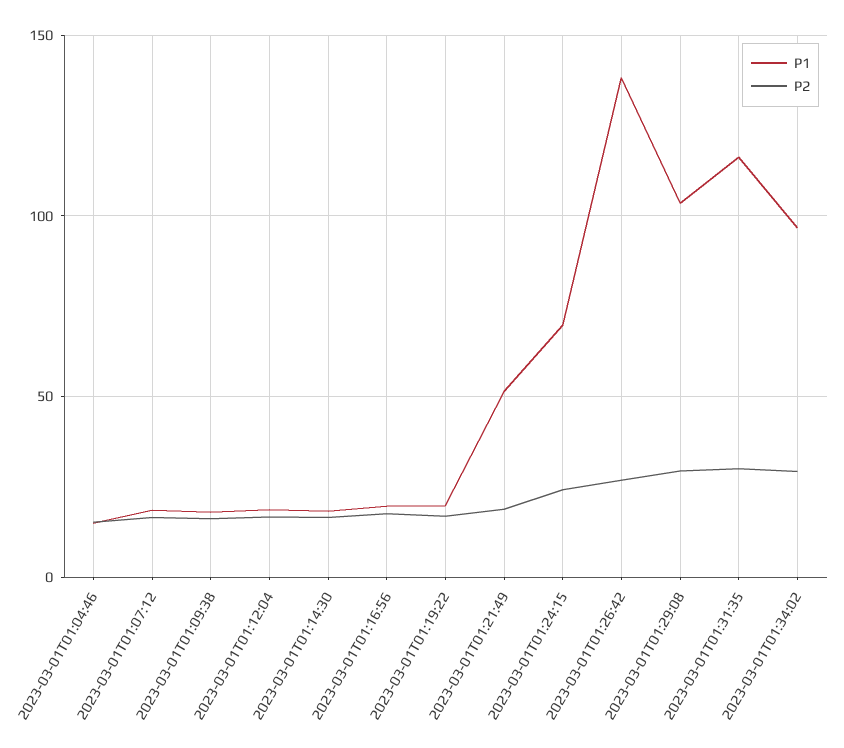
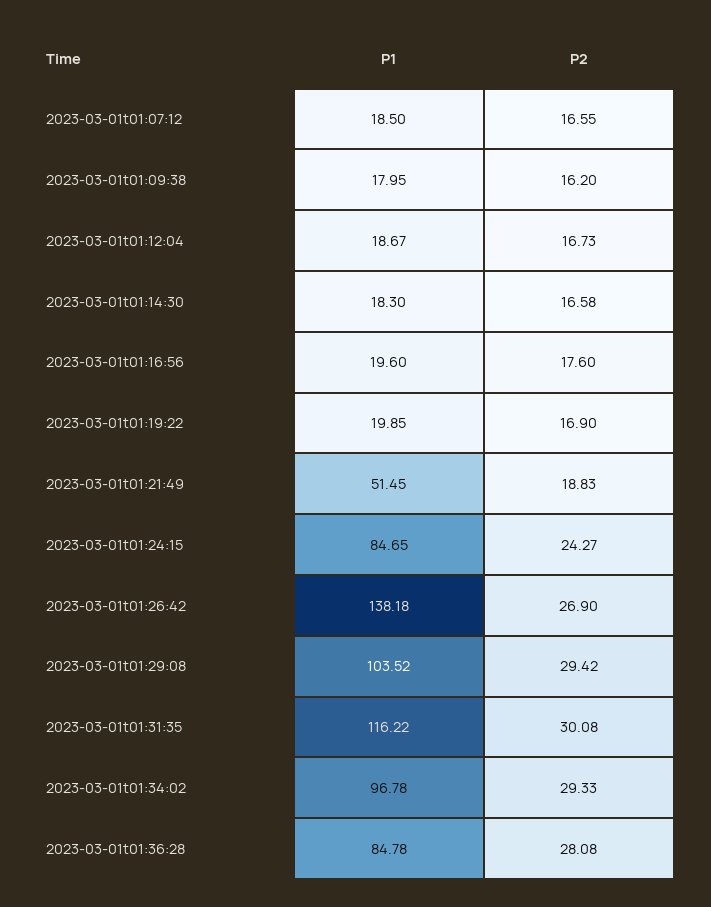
P1, 2023-03-01T01:04:46: 15 -> none
P2, 2023-03-01T01:04:46: 15 -> none
P1, 2023-03-01T01:24:15: 70 -> 84.65
P1, 2023-03-01t01:36:28: none -> 84.78
P2, 2023-03-01t01:36:28: none -> 28.08

